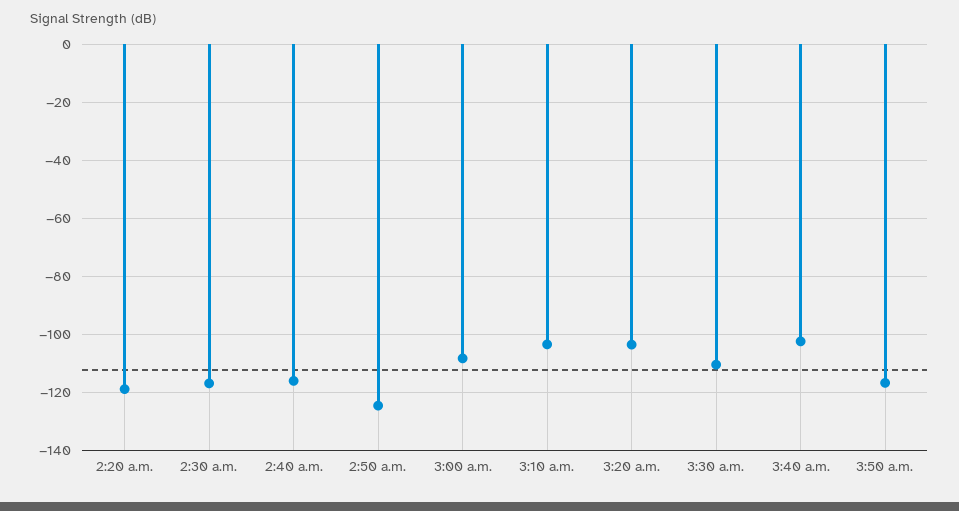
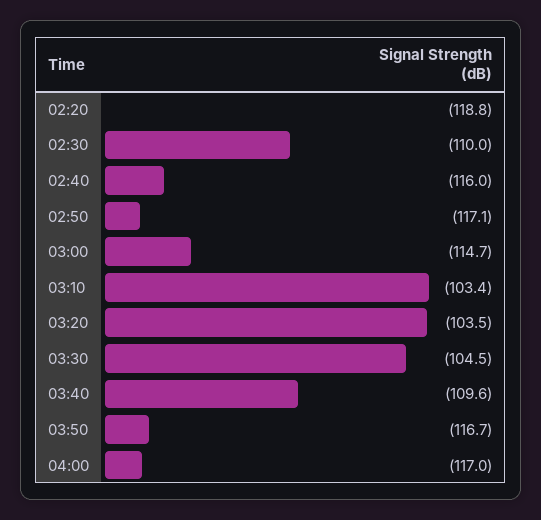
2:30 a.m.: -117.5 -> -110
2:50 a.m.: -125 -> -117.1
3:00 a.m.: -107.5 -> -114.7
3:30 a.m.: -110 -> -104.5
3:40 a.m.: -102.5 -> -109.6
04:00: none -> -117

